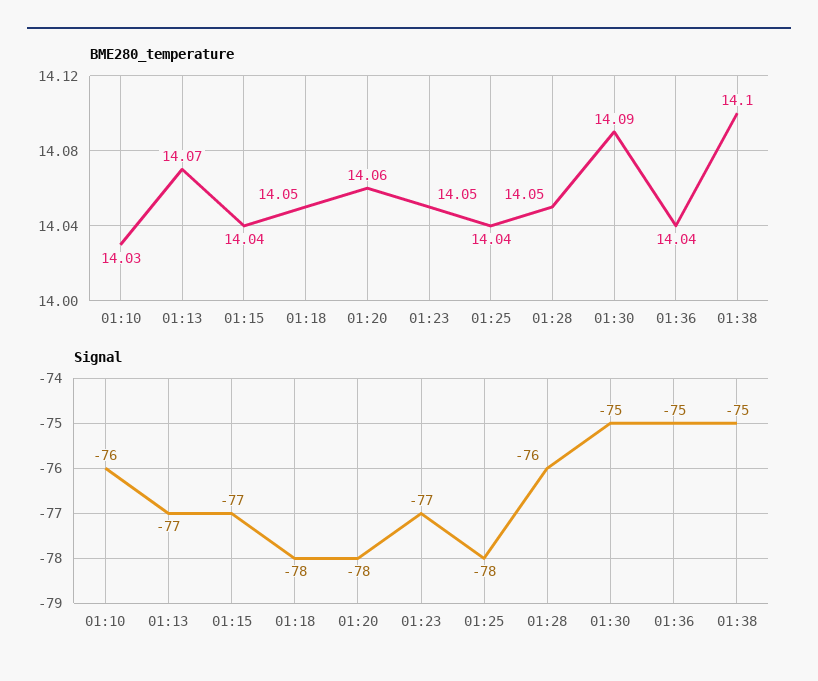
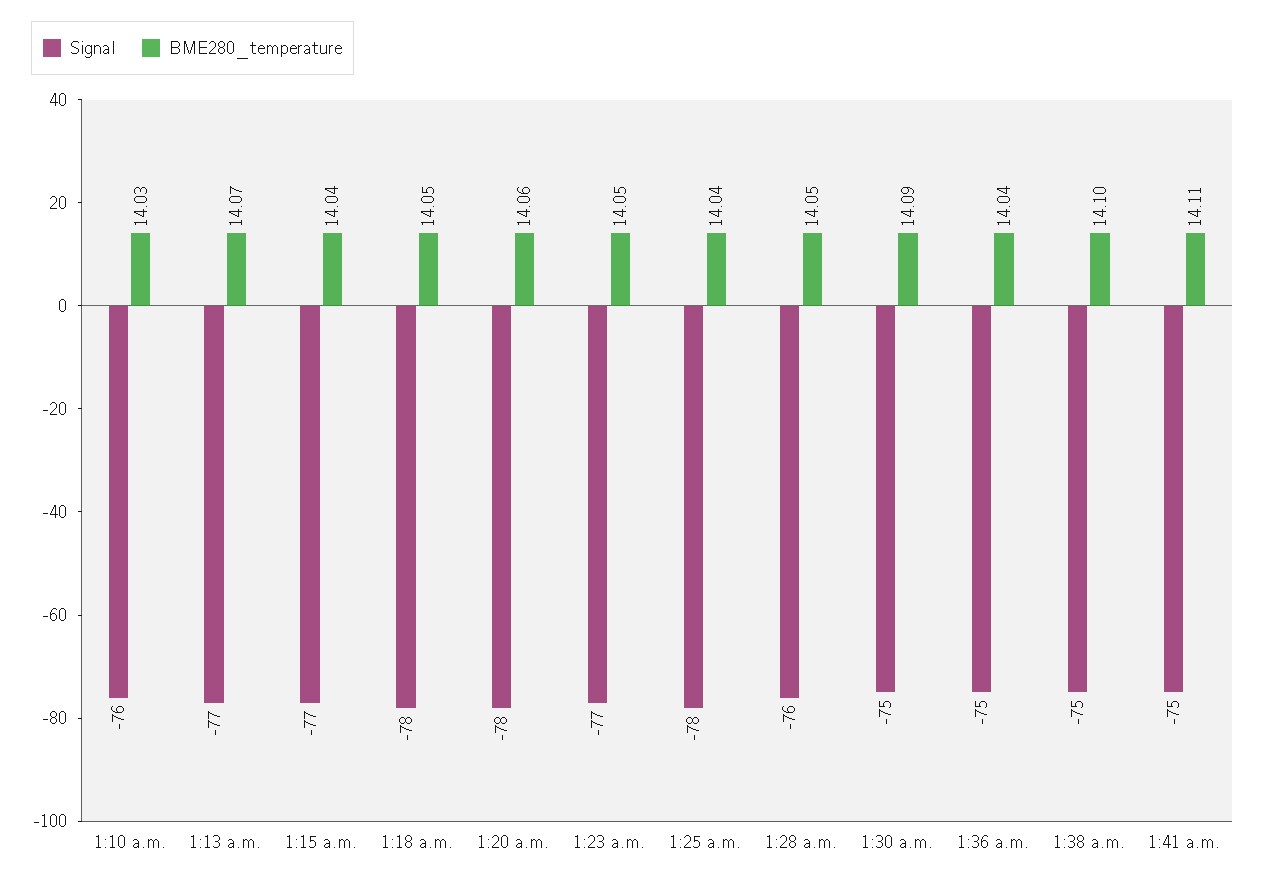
Signal, 1:41 a.m.: none -> -75
BME280_temperature, 1:41 a.m.: none -> 14.11

